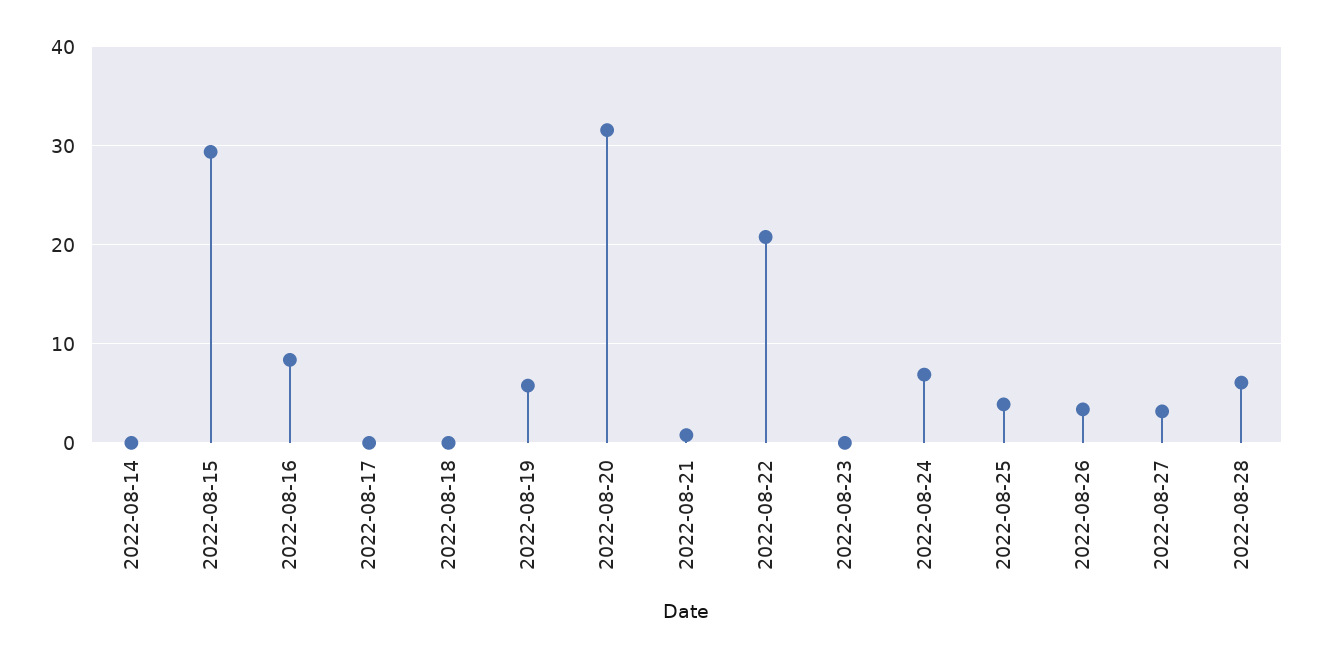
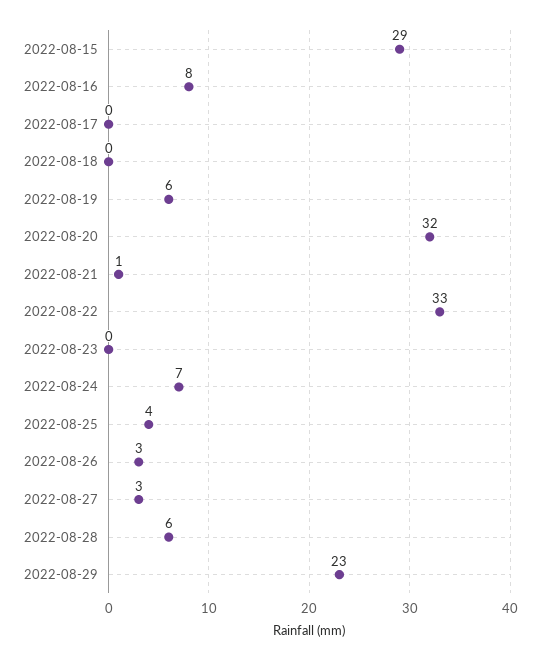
2022-08-14: 0 -> none
2022-08-22: 21 -> 33
2022-08-29: none -> 23

